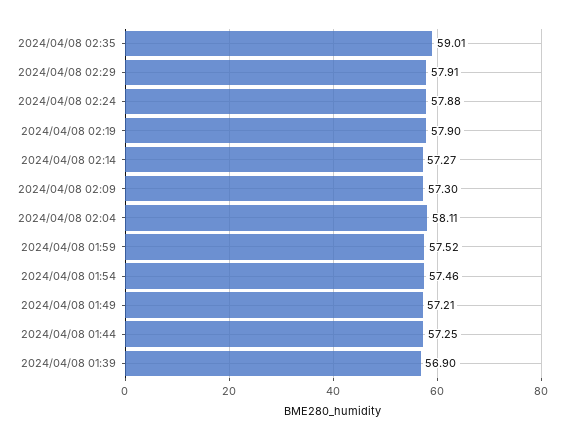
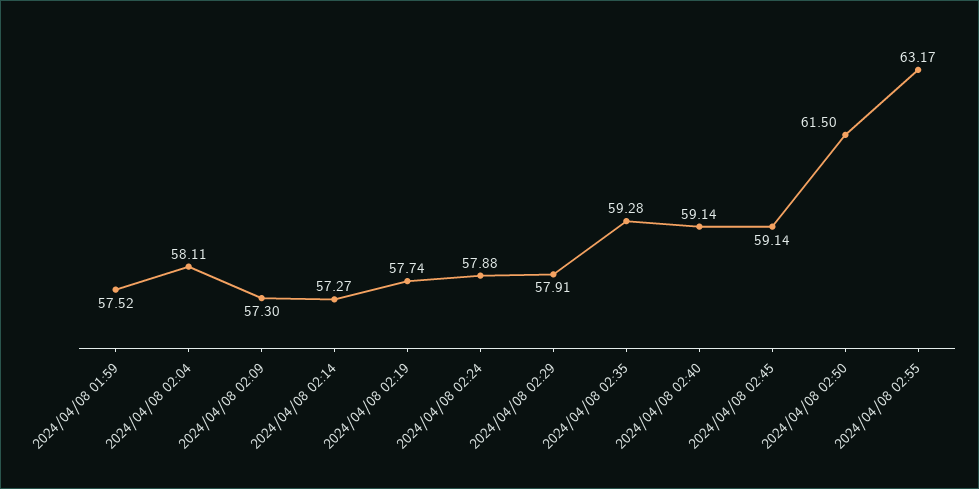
2024/04/08 02:35: 59.01 -> 59.28
2024/04/08 02:19: 57.9 -> 57.74
2024/04/08 01:54: 57.46 -> none
2024/04/08 01:49: 57.21 -> none
2024/04/08 01:44: 57.25 -> none
2024/04/08 01:39: 56.9 -> none
2024/04/08 02:40: none -> 59.14
2024/04/08 02:45: none -> 59.14
2024/04/08 02:50: none -> 61.5
2024/04/08 02:55: none -> 63.17

